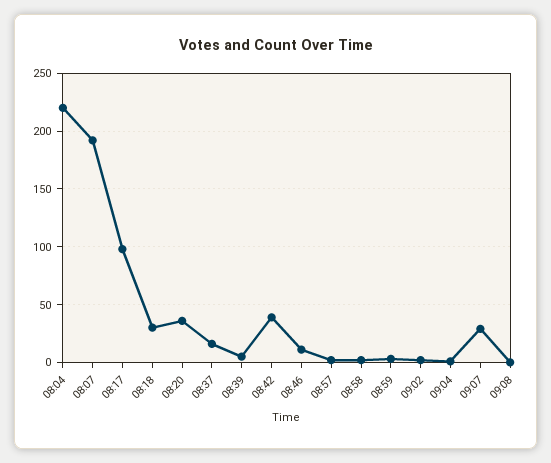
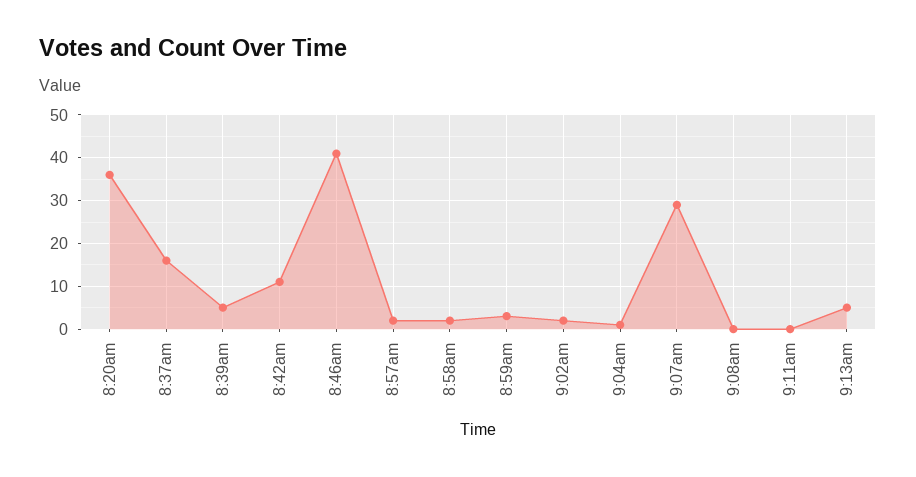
08:04: 220 -> none
08:07: 190 -> none
08:17: 100 -> none
08:18: 30 -> none
08:42: 40 -> 10
08:46: 10 -> 40
9:11am: none -> 0
9:13am: none -> 5

